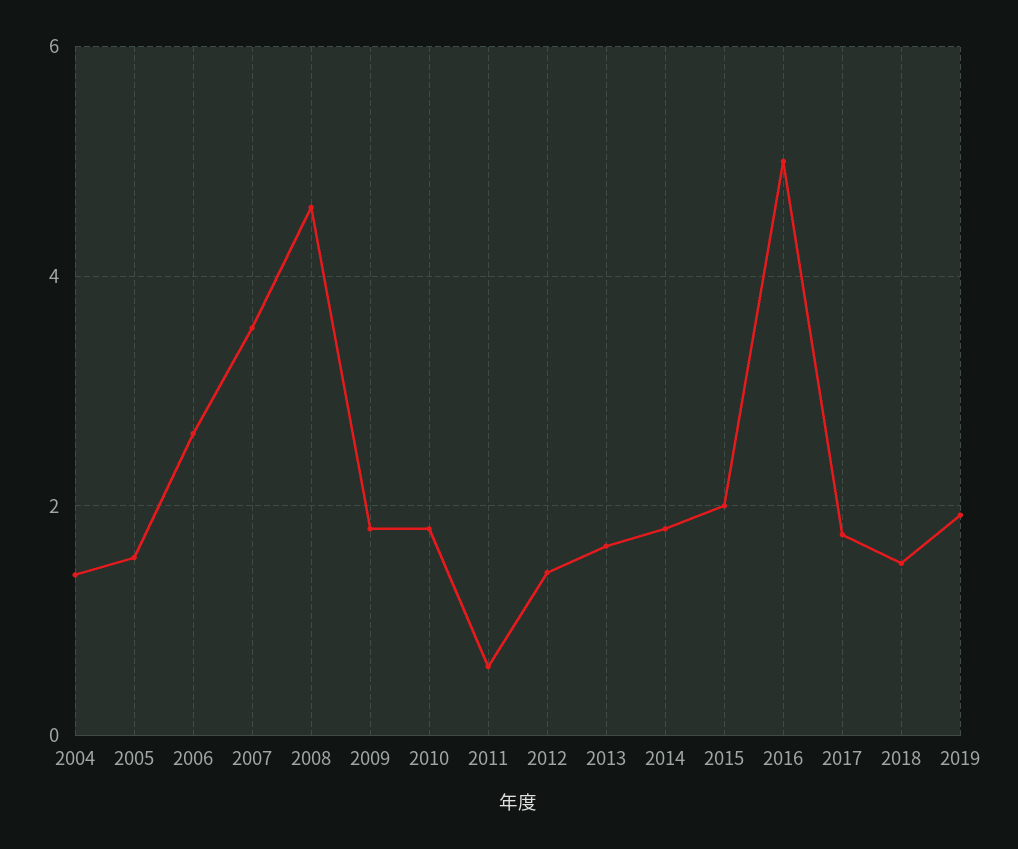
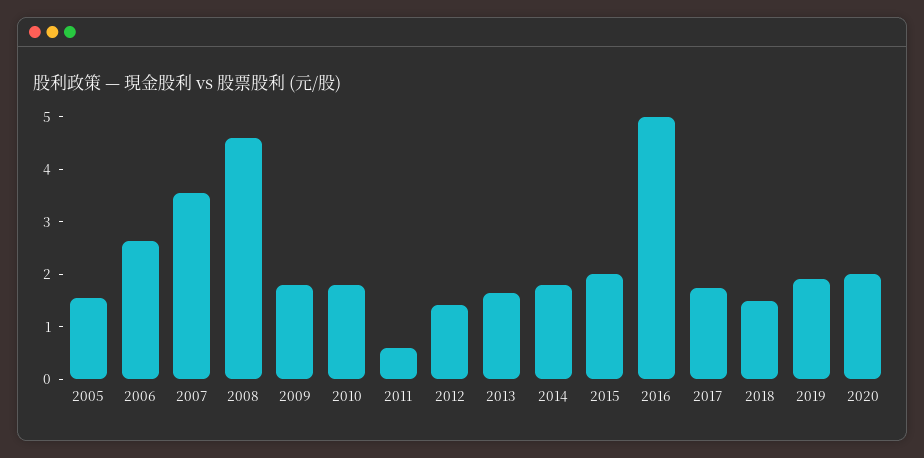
2004: 1.4 -> none
2020: none -> 2

